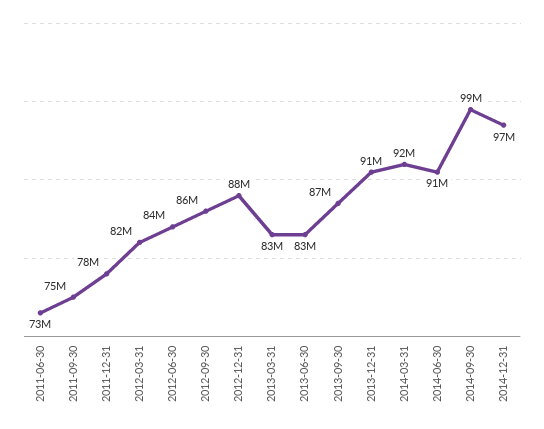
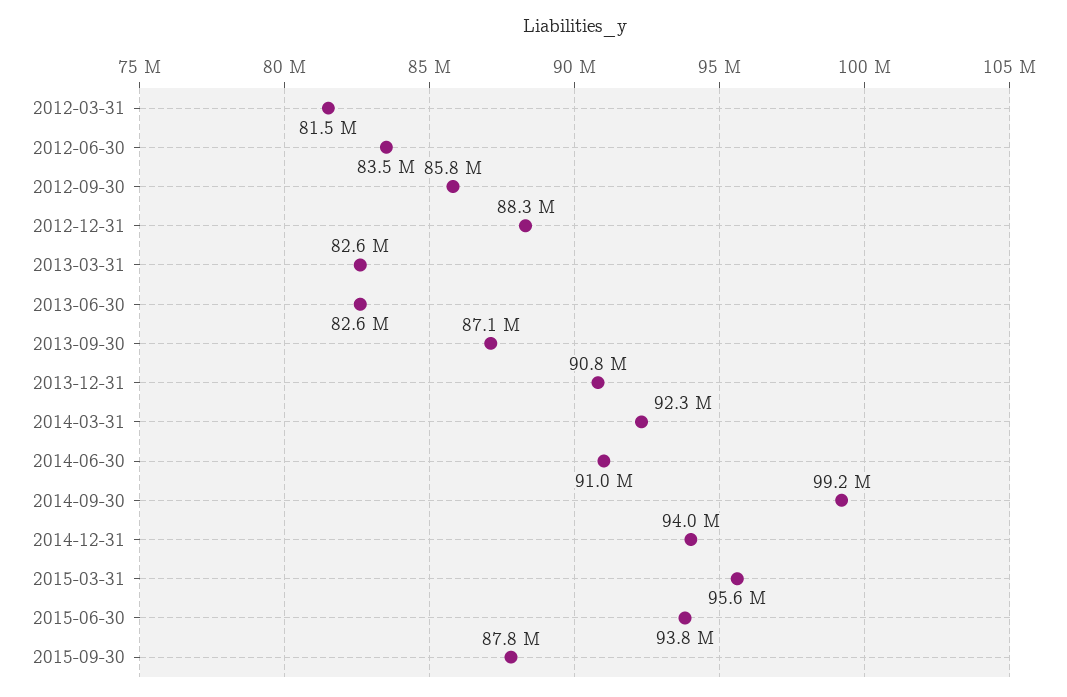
2011-06-30: 73000000 -> none
2011-09-30: 75000000 -> none
2011-12-31: 78000000 -> none
2014-12-31: 97000000 -> 94000000
2015-03-31: none -> 95600000
2015-06-30: none -> 93800000
2015-09-30: none -> 87800000

